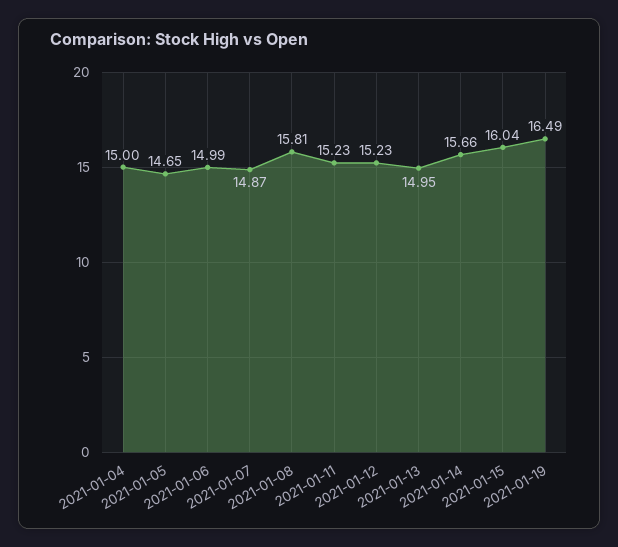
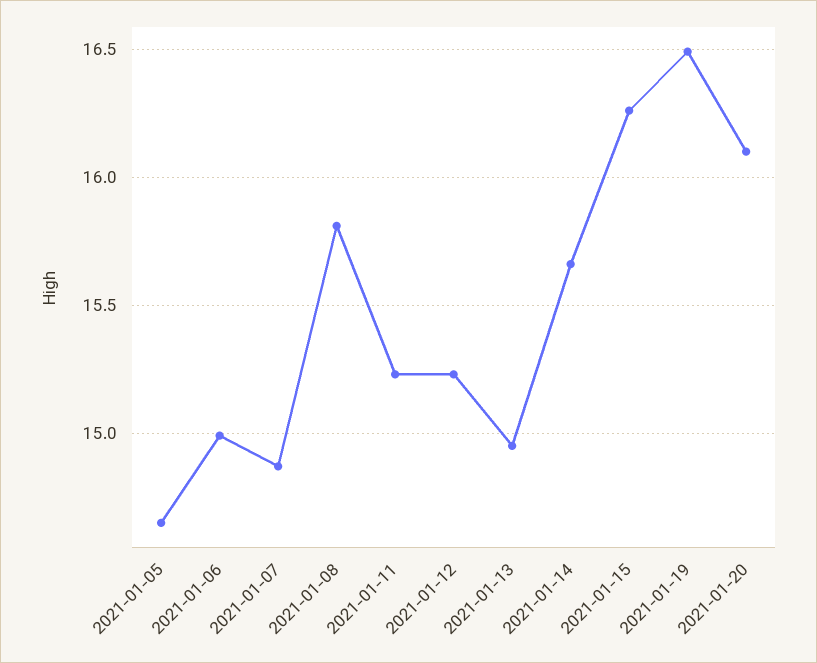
2021-01-04: 15 -> none
2021-01-15: 16.04 -> 16.25
2021-01-20: none -> 16.1

